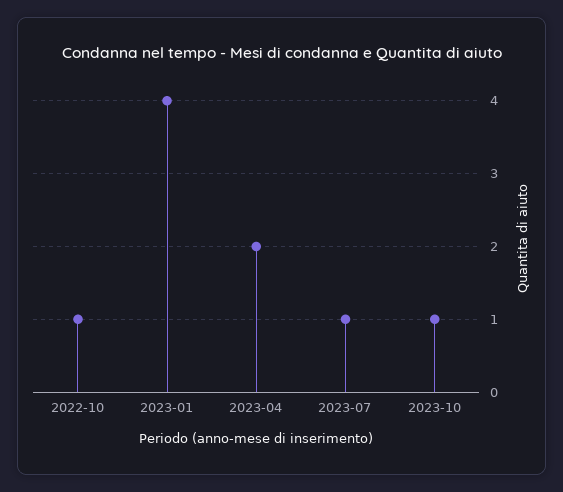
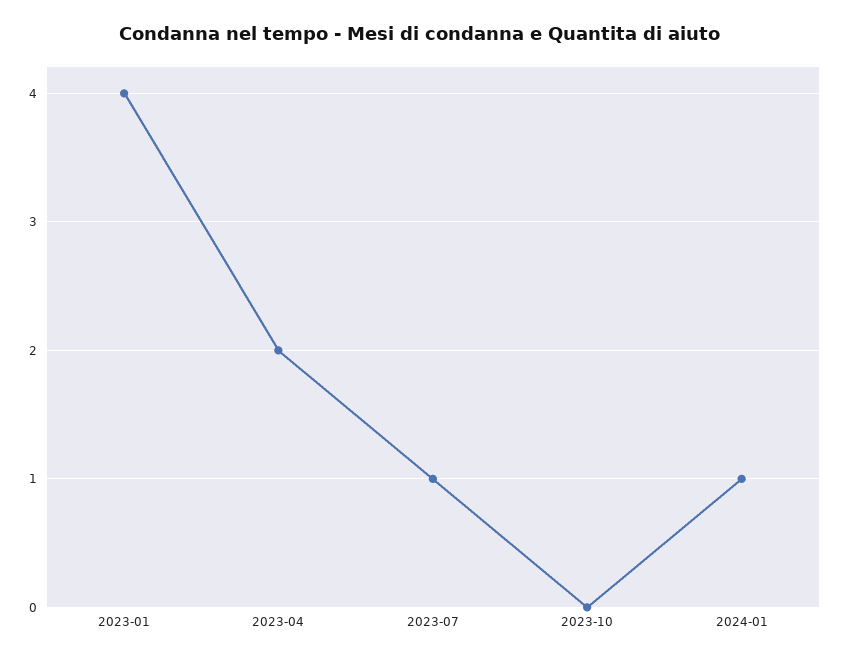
2022-10: 1 -> none
2023-10: 1 -> 0
2024-01: none -> 1

